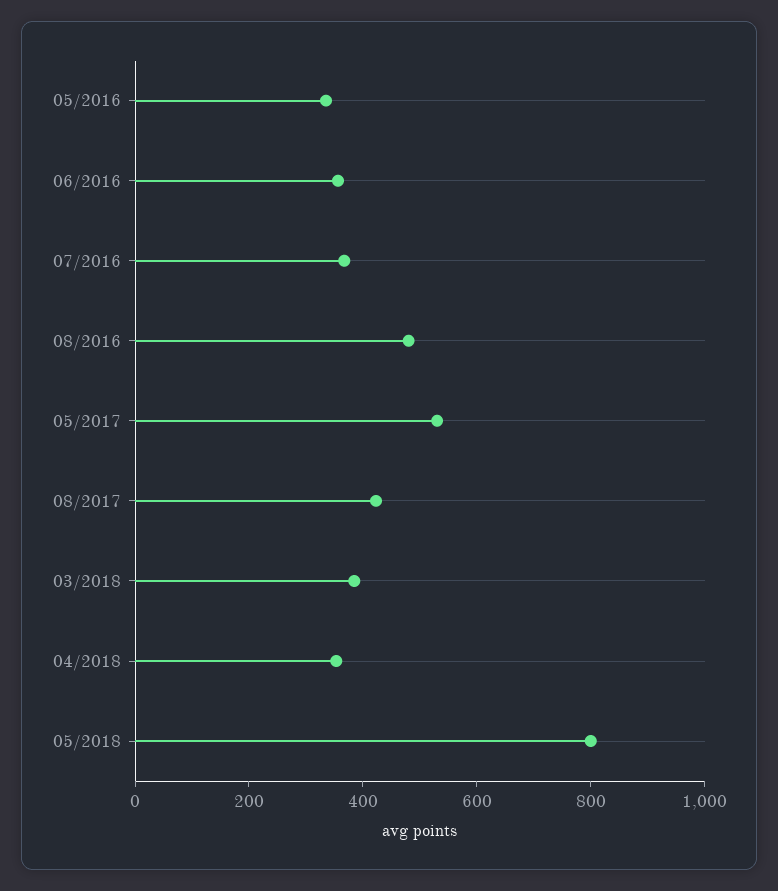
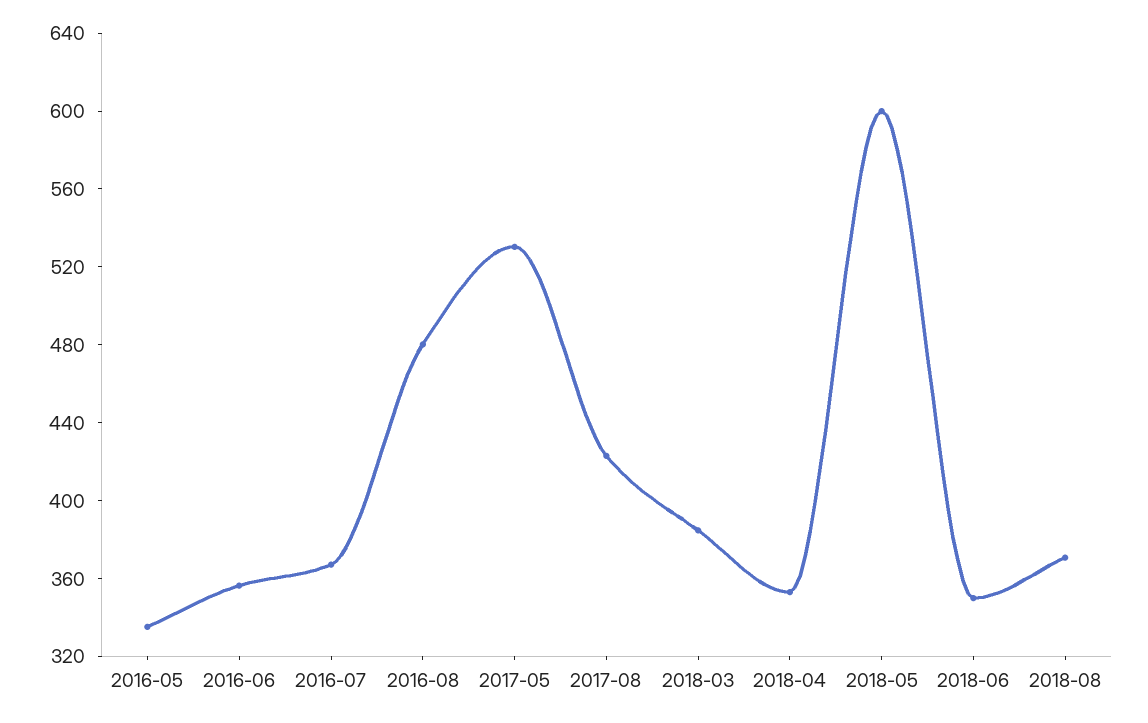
05/2018: 800 -> 600
2018-06: none -> 350
2018-08: none -> 370

